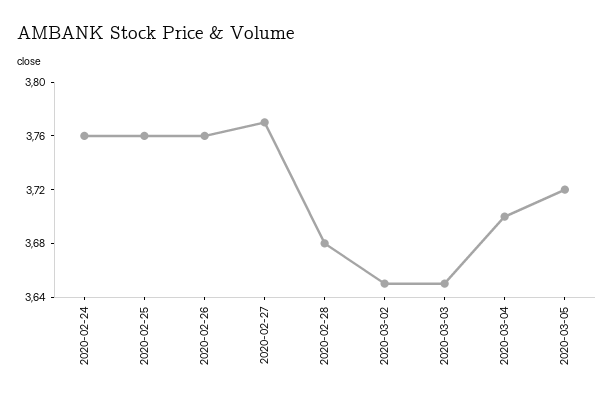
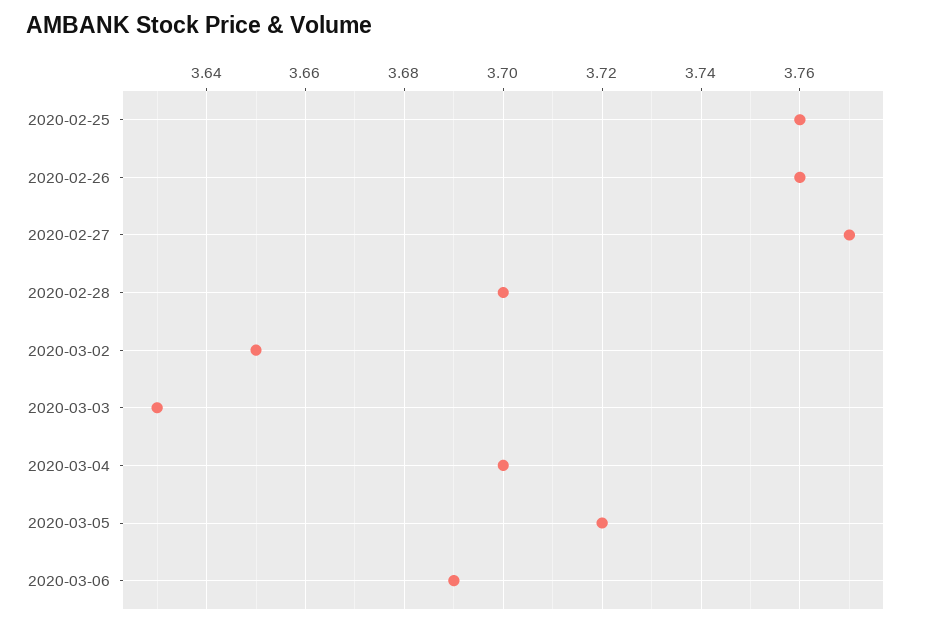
2020-02-24: 3.76 -> none
2020-02-28: 3.68 -> 3.7
2020-03-03: 3.65 -> 3.63
2020-03-06: none -> 3.69

